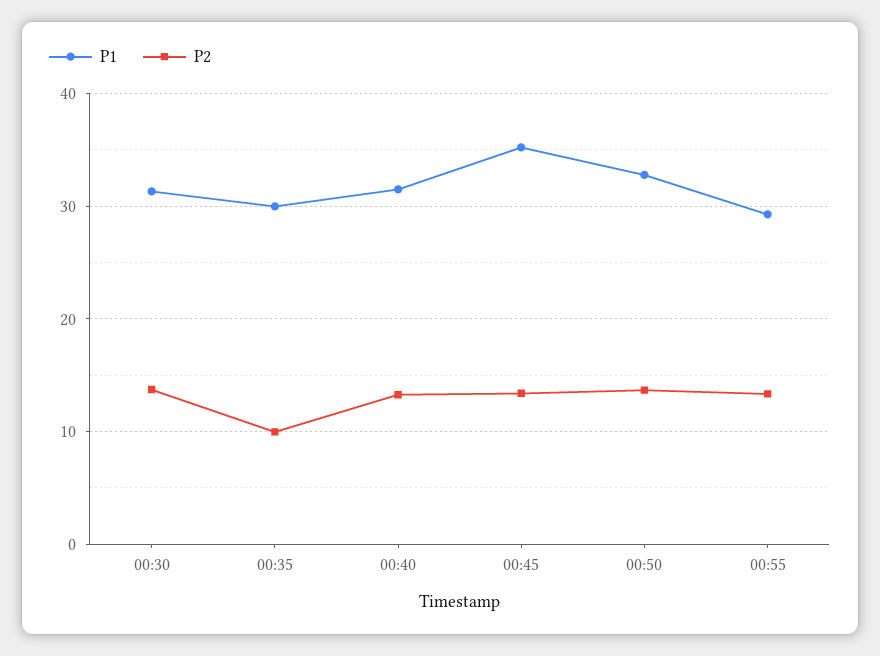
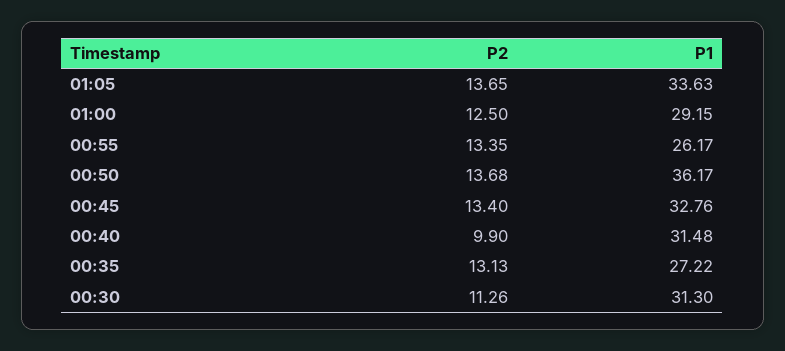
P2, 00:30: 14 -> 11.26
P1, 00:35: 30 -> 27.22
P2, 00:35: 10 -> 13.13
P2, 00:40: 13 -> 9.9
P1, 00:45: 35 -> 32.76
P1, 00:50: 33 -> 36.17
P1, 00:55: 29 -> 26.17
P2, 01:05: none -> 13.65
P1, 01:05: none -> 33.63
P2, 01:00: none -> 12.5
P1, 01:00: none -> 29.15

